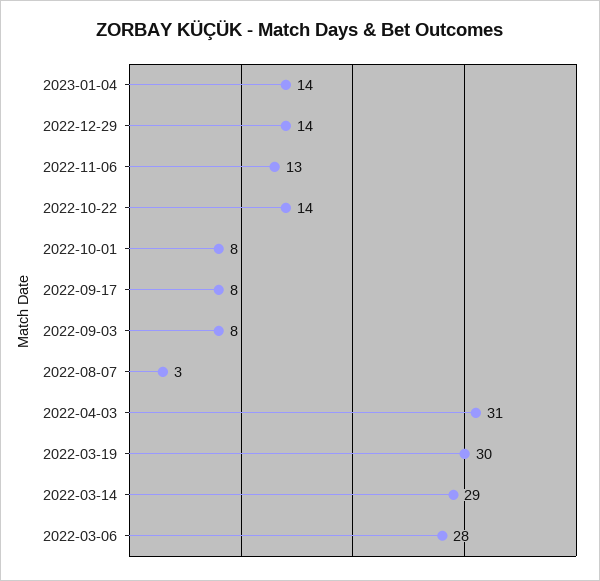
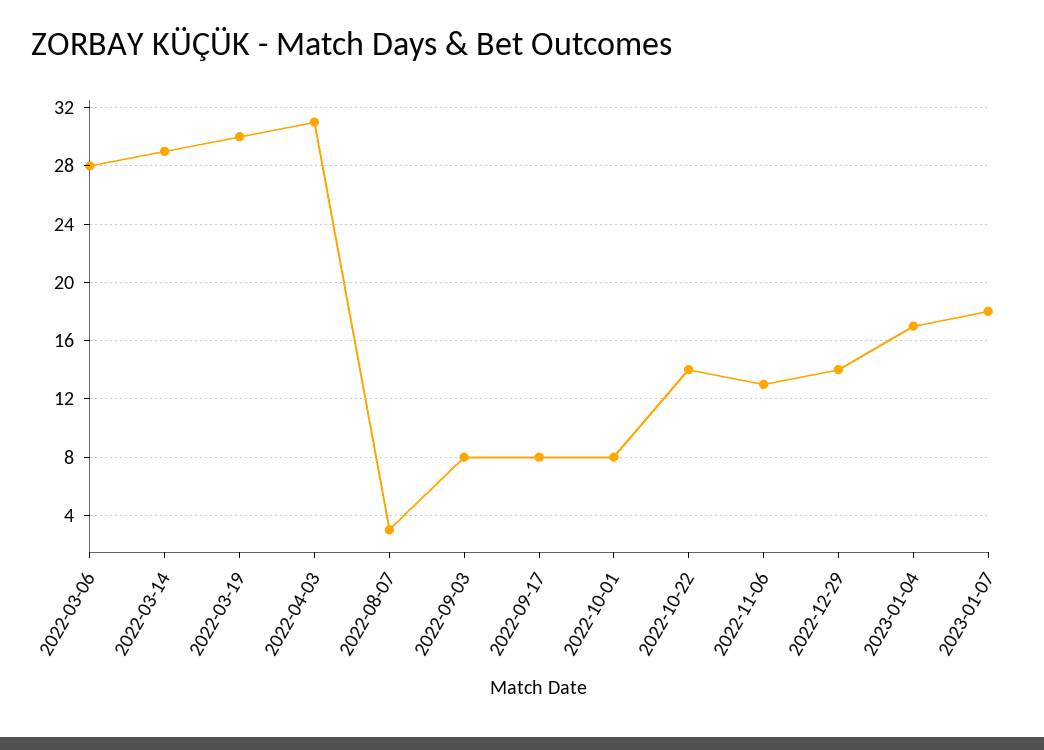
2023-01-04: 14 -> 17
2023-01-07: none -> 18

